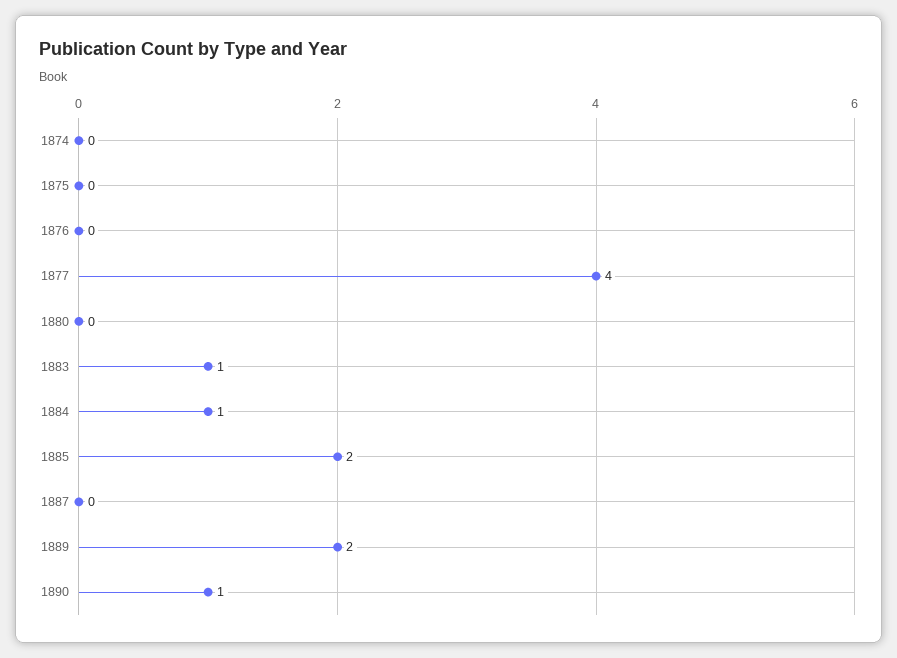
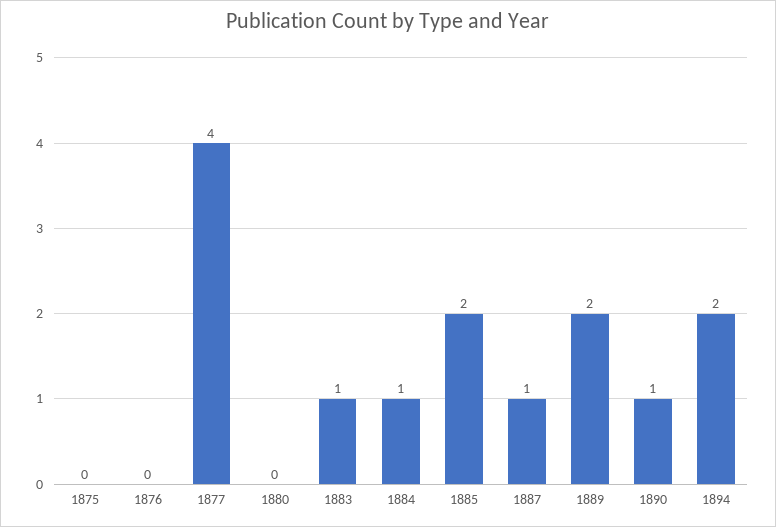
1874: 0 -> none
1887: 0 -> 1
1894: none -> 2

